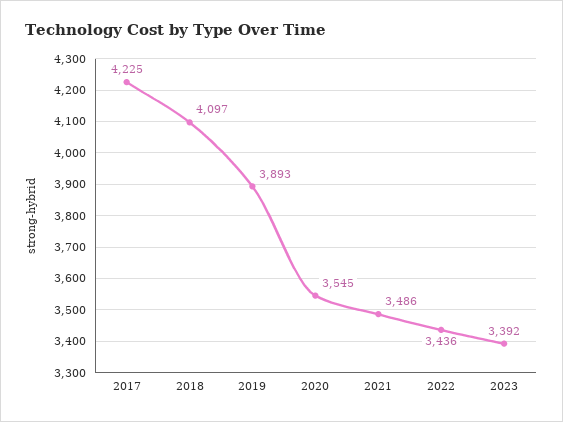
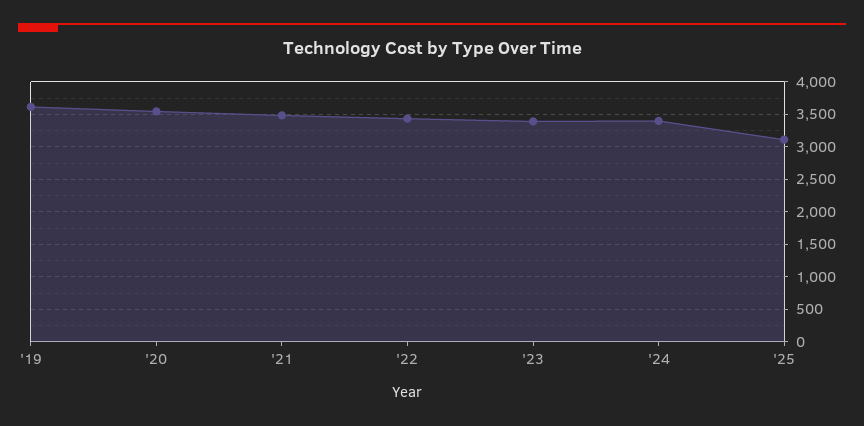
2017: 4225 -> none
2018: 4097 -> none
2019: 3893 -> 3600
'24: none -> 3400
'25: none -> 3100

